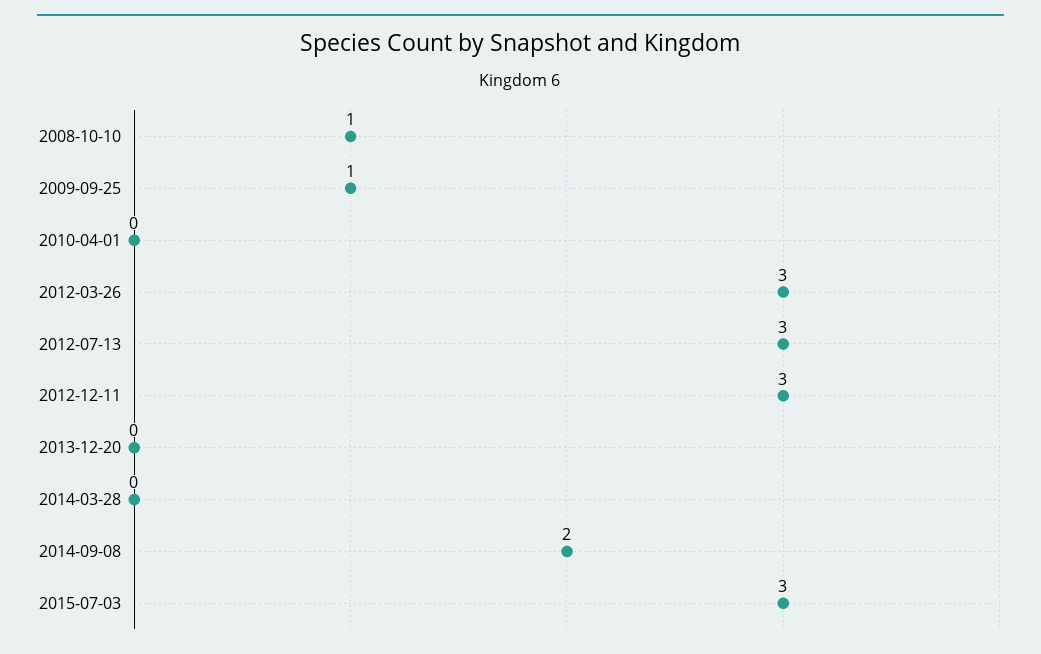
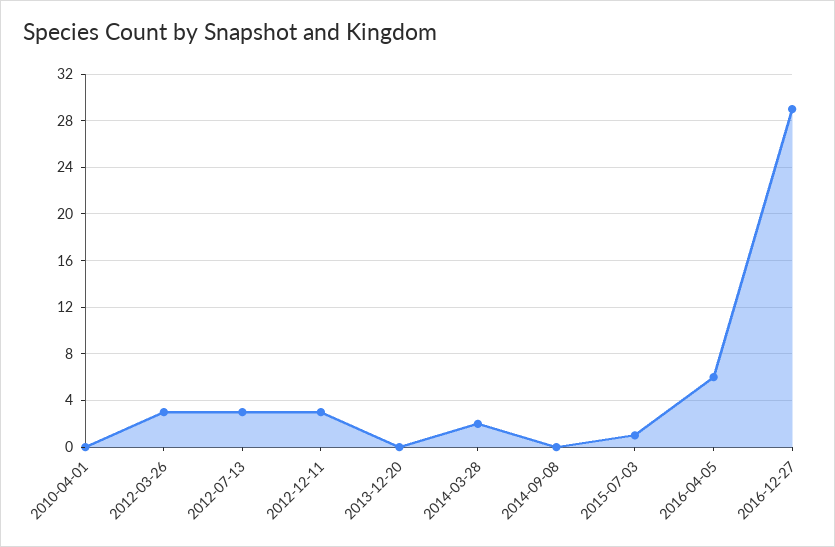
2008-10-10: 1 -> none
2009-09-25: 1 -> none
2014-03-28: 0 -> 2
2014-09-08: 2 -> 0
2015-07-03: 3 -> 1
2016-04-05: none -> 6
2016-12-27: none -> 29

